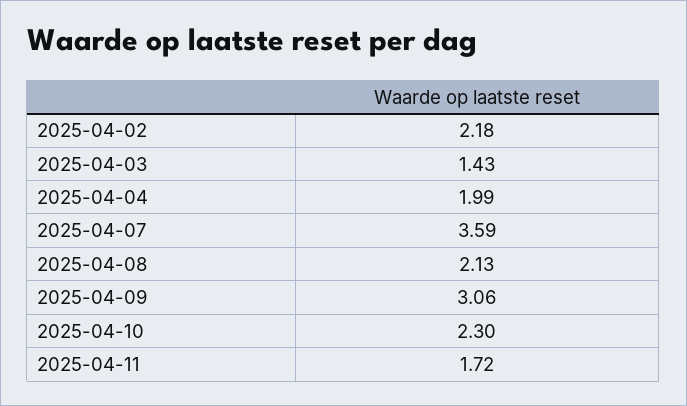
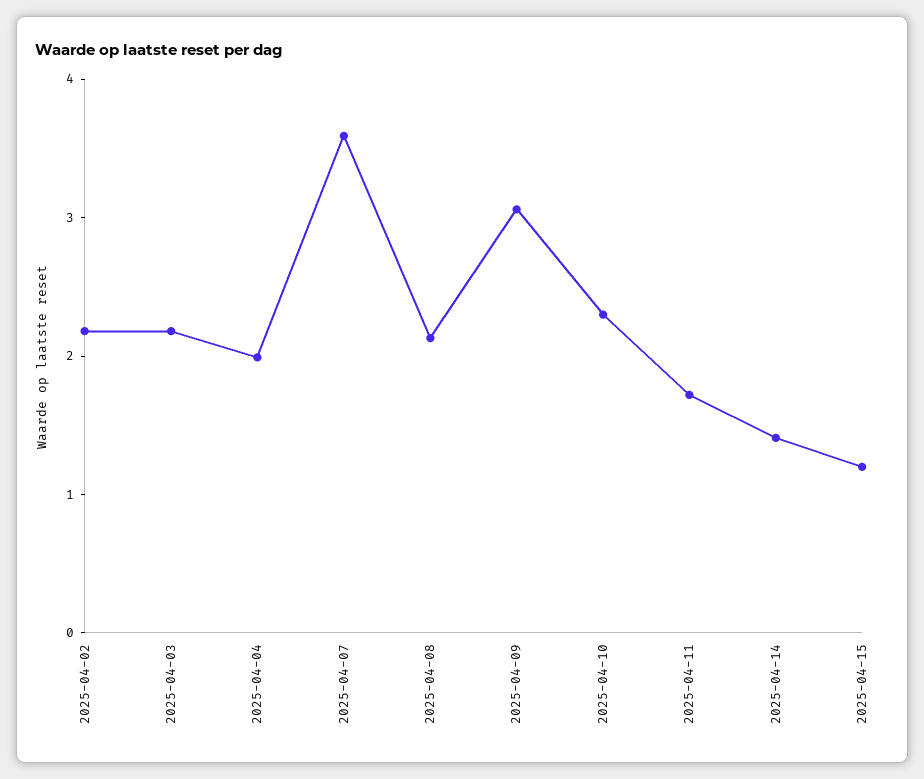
2025-04-03: 1.43 -> 2.2
2025-04-14: none -> 1.4
2025-04-15: none -> 1.2

